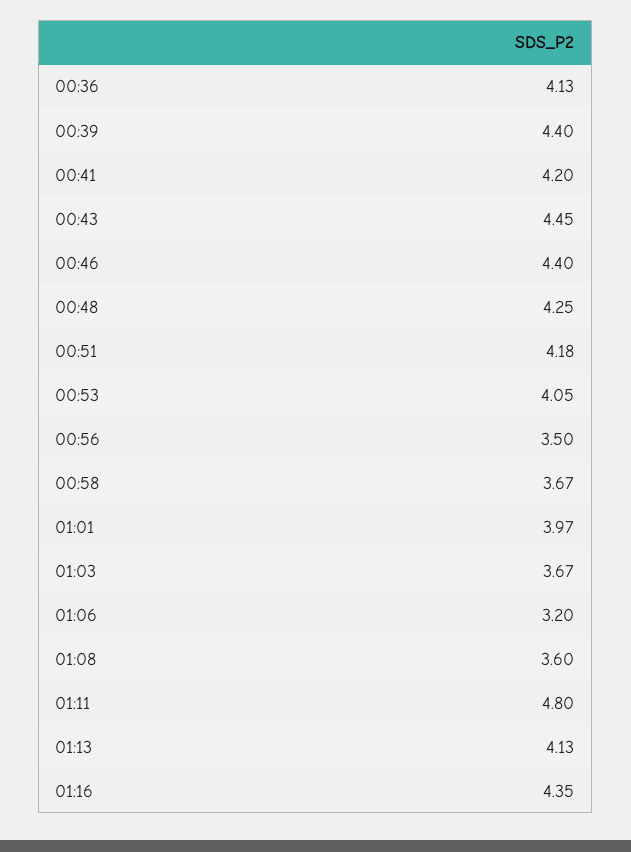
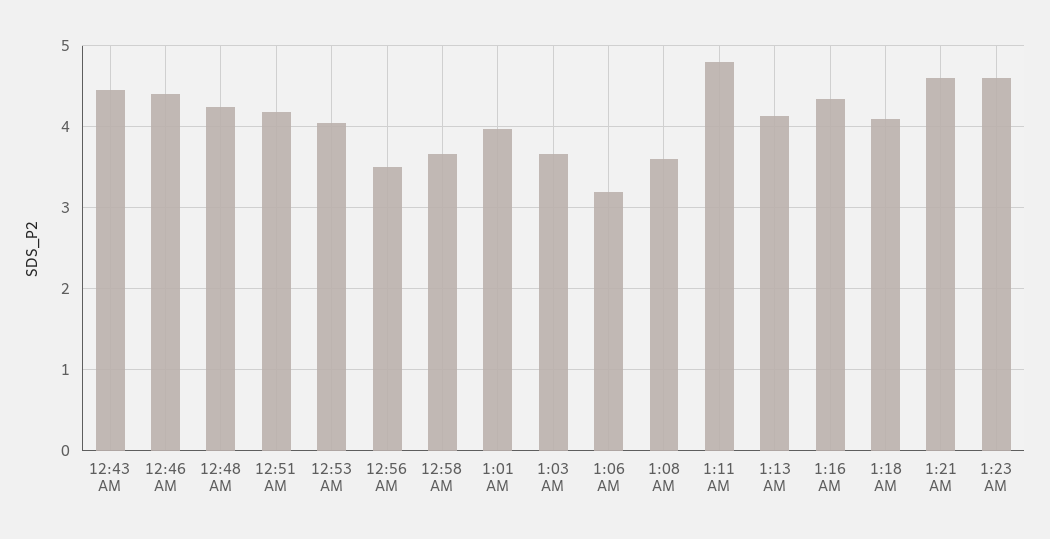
00:36: 4.13 -> none
00:39: 4.4 -> none
00:41: 4.2 -> none
1:18 AM: none -> 4.1
1:21 AM: none -> 4.6
1:23 AM: none -> 4.6

